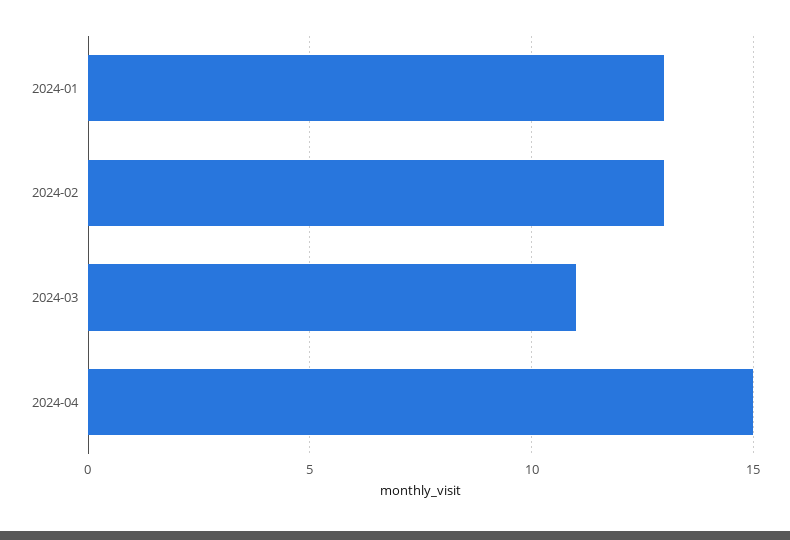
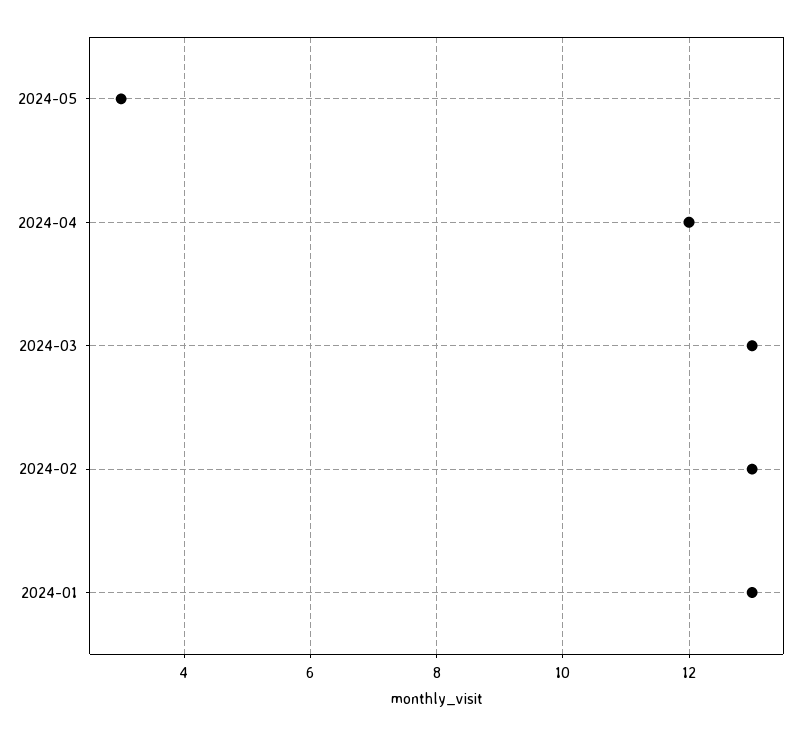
2024-03: 11 -> 13
2024-04: 15 -> 12
2024-05: none -> 3

